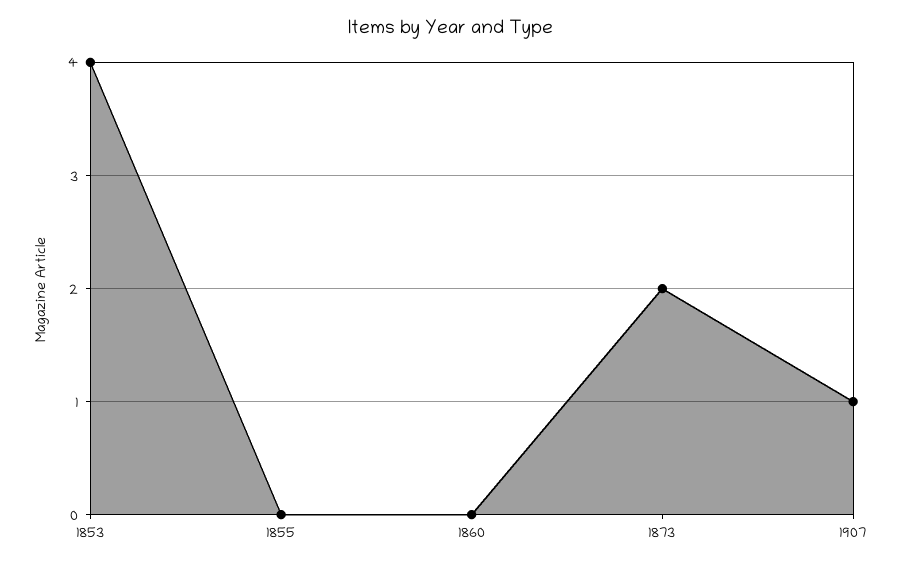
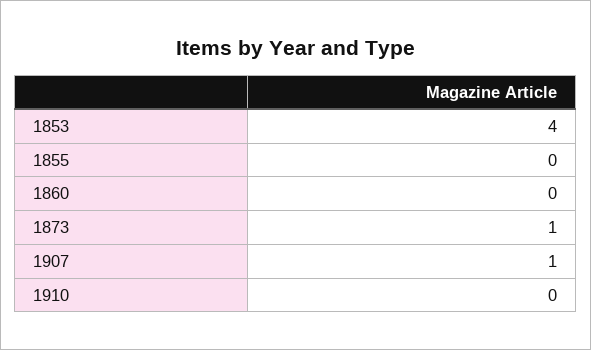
1873: 2 -> 1
1910: none -> 0

